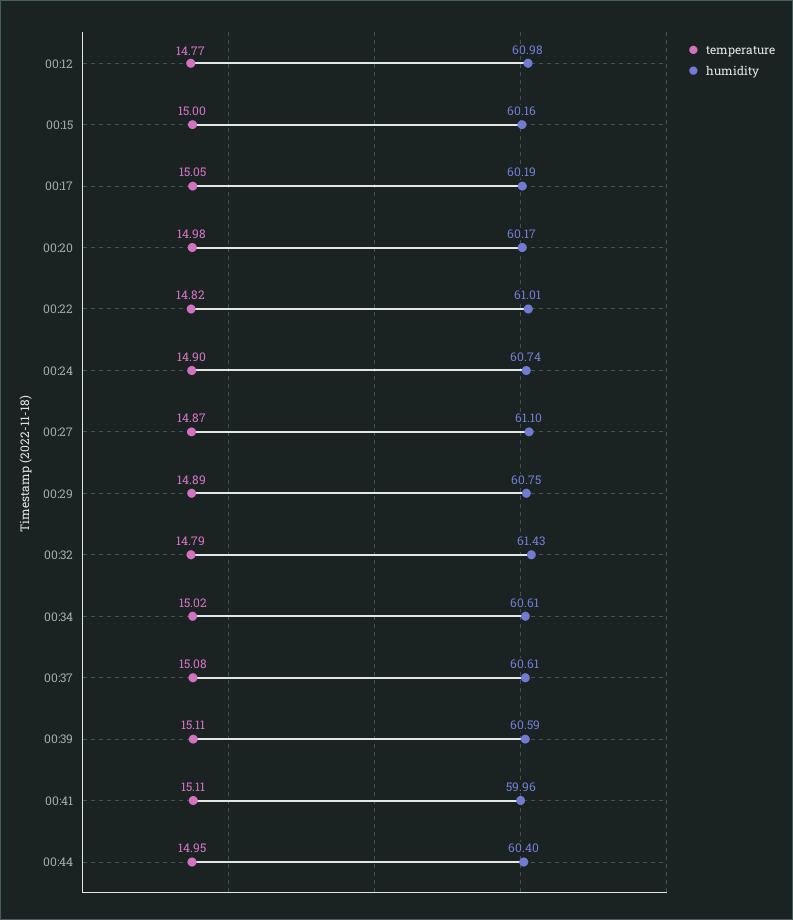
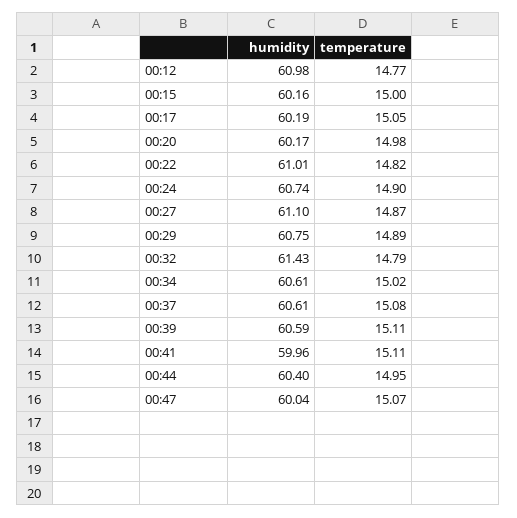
humidity, 00:47: none -> 60.04
temperature, 00:47: none -> 15.07

